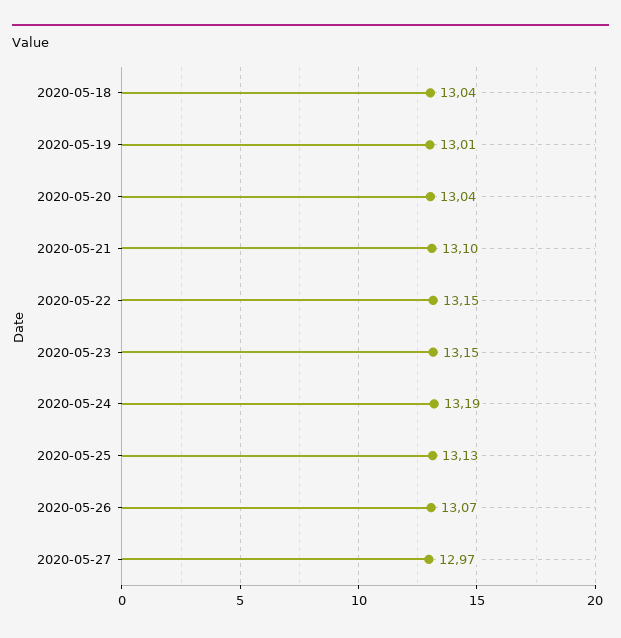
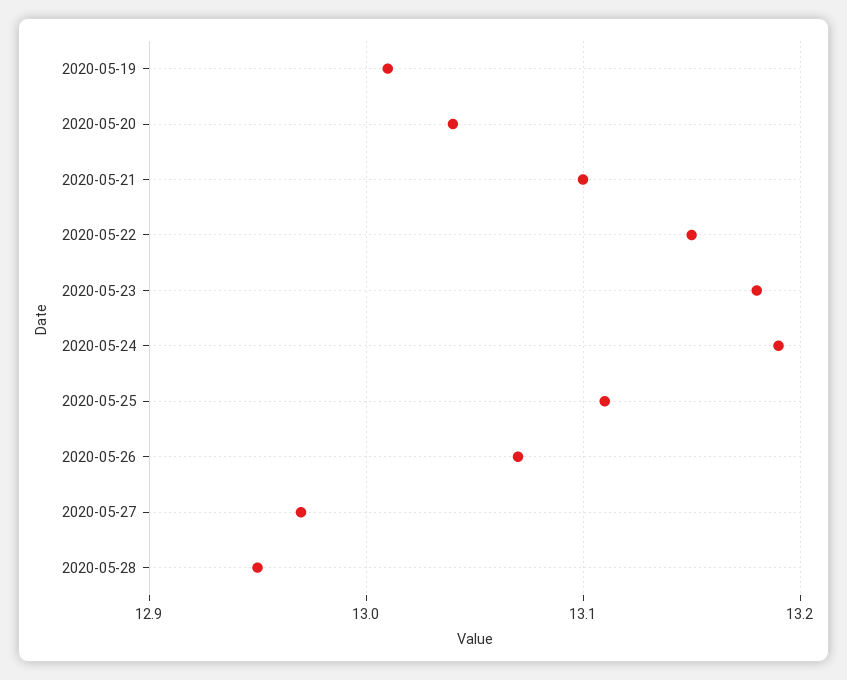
2020-05-18: 13.04 -> none
2020-05-23: 13.15 -> 13.18
2020-05-25: 13.13 -> 13.11
2020-05-28: none -> 12.95

